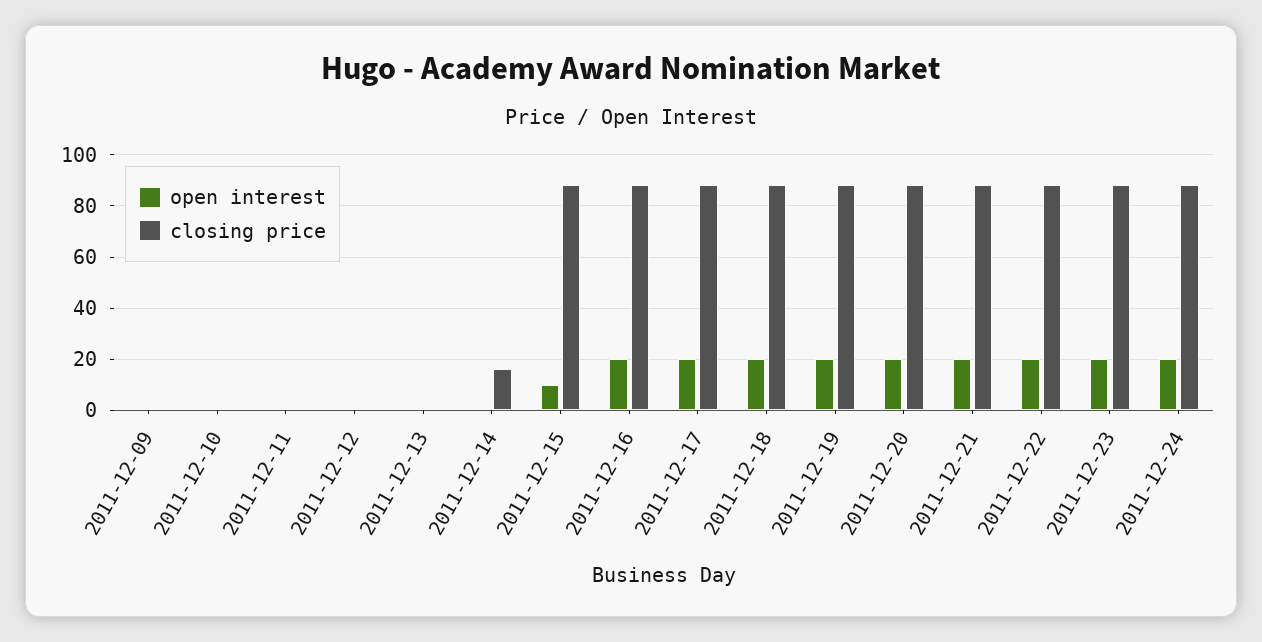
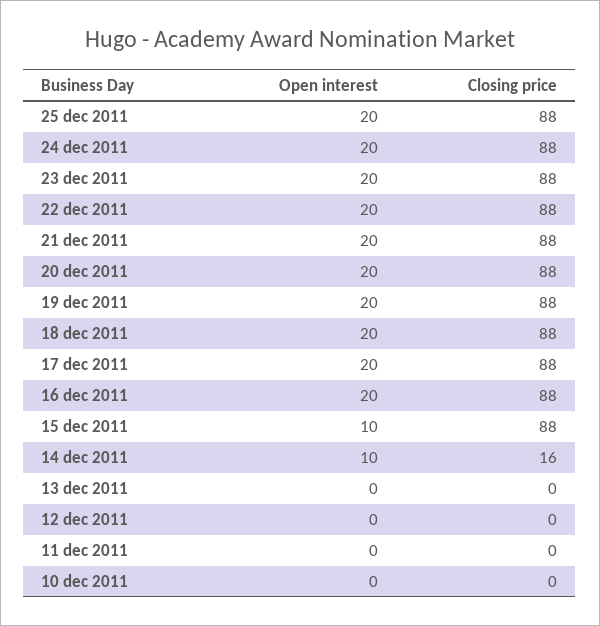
open interest, 2011-12-09: 0 -> none
closing price, 2011-12-09: 0 -> none
open interest, 2011-12-14: 0 -> 10
open interest, 25 dec 2011: none -> 20
closing price, 25 dec 2011: none -> 88

